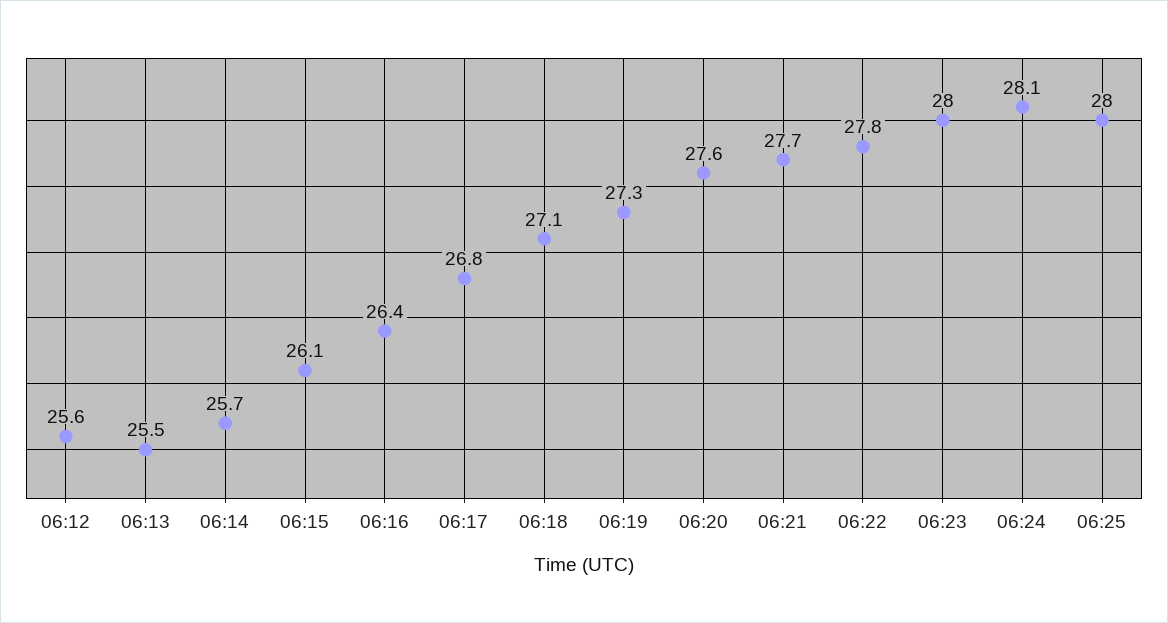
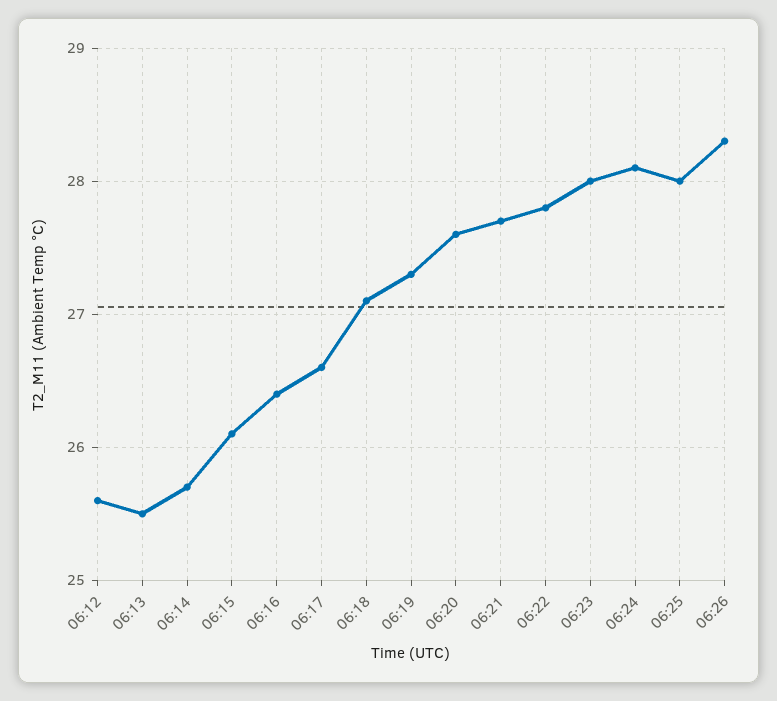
06:17: 26.8 -> 26.6
06:26: none -> 28.3

